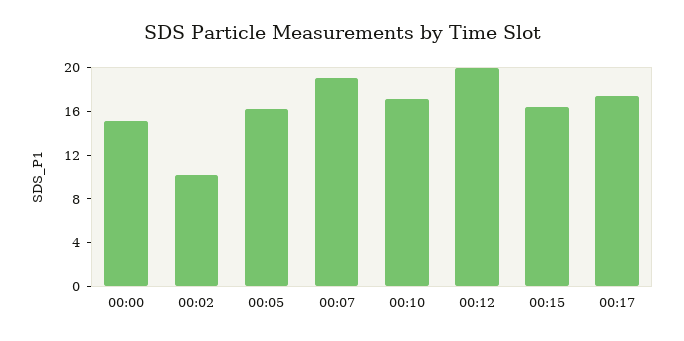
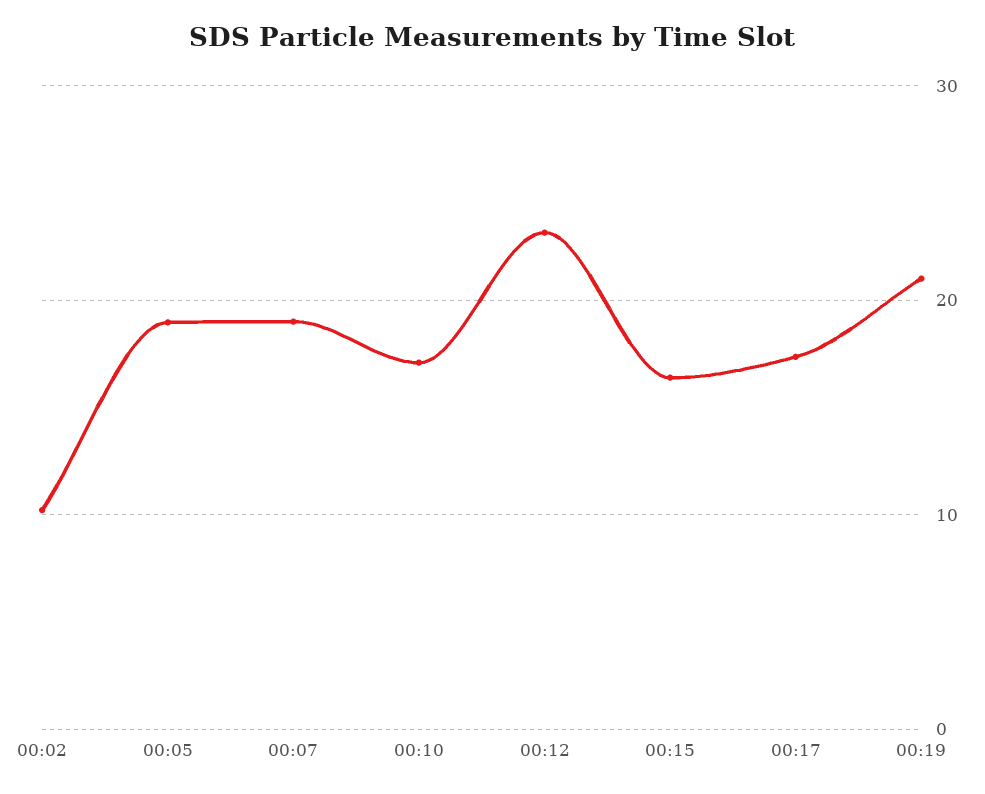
00:00: 15 -> none
00:05: 16 -> 19
00:12: 20 -> 23
00:19: none -> 21

